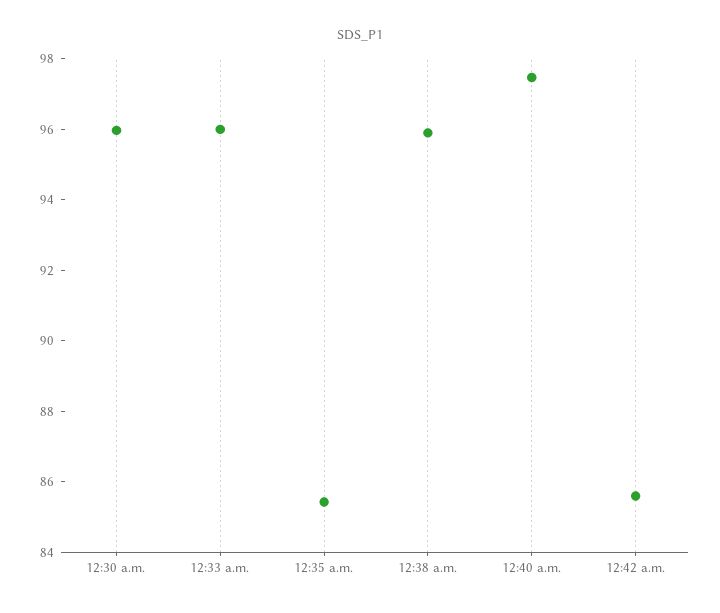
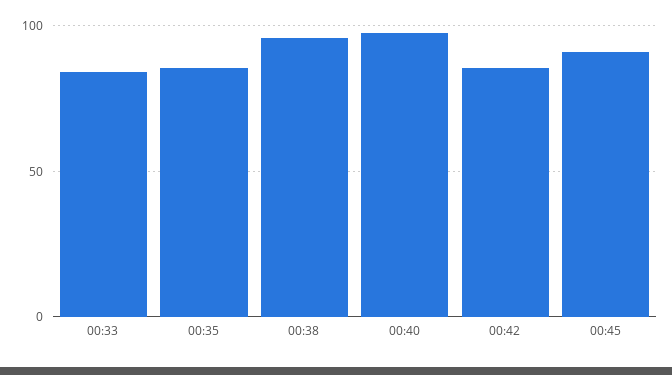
12:30 a.m.: 96 -> none
12:33 a.m.: 96 -> 85
00:45: none -> 90

